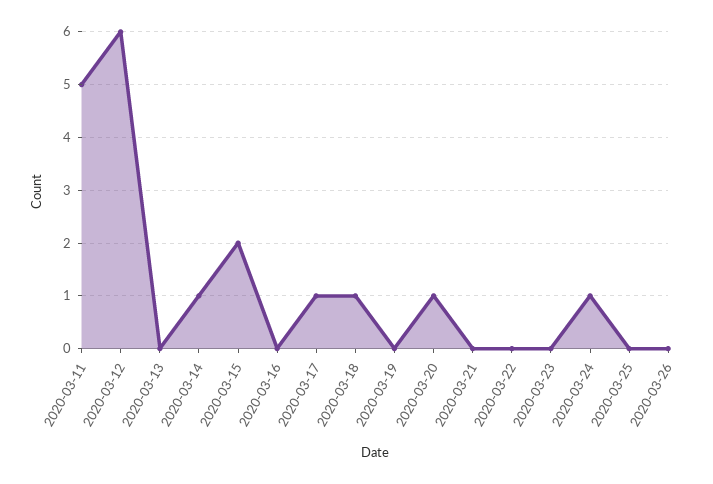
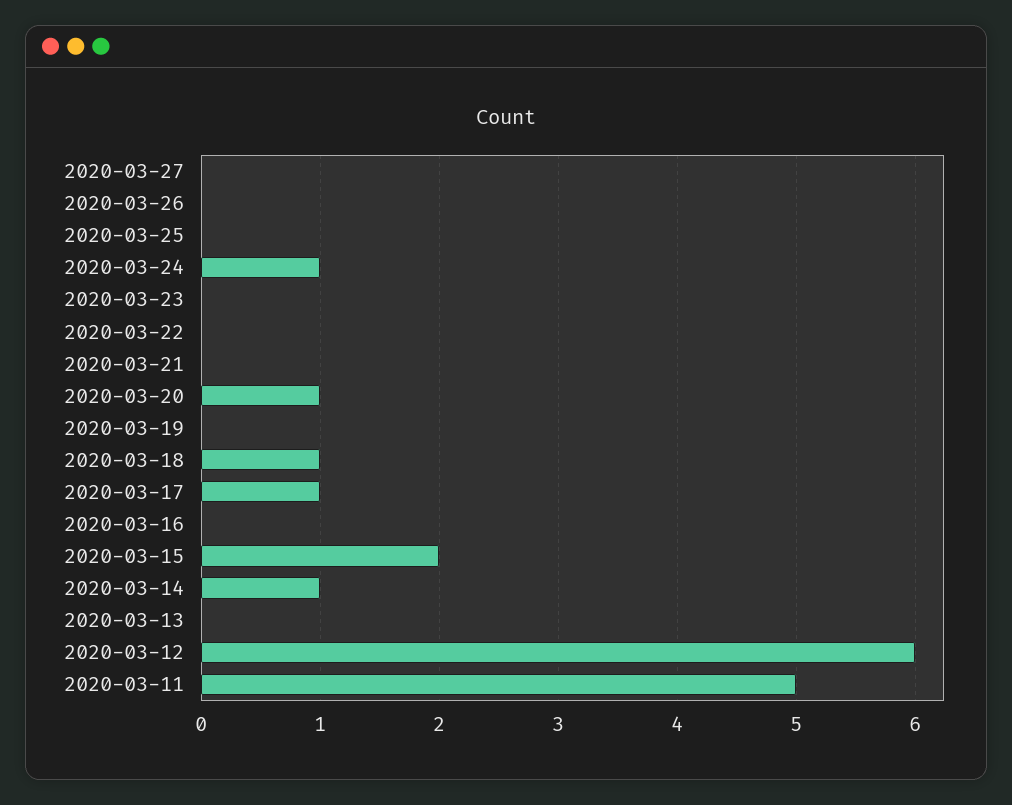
2020-03-27: none -> 0

